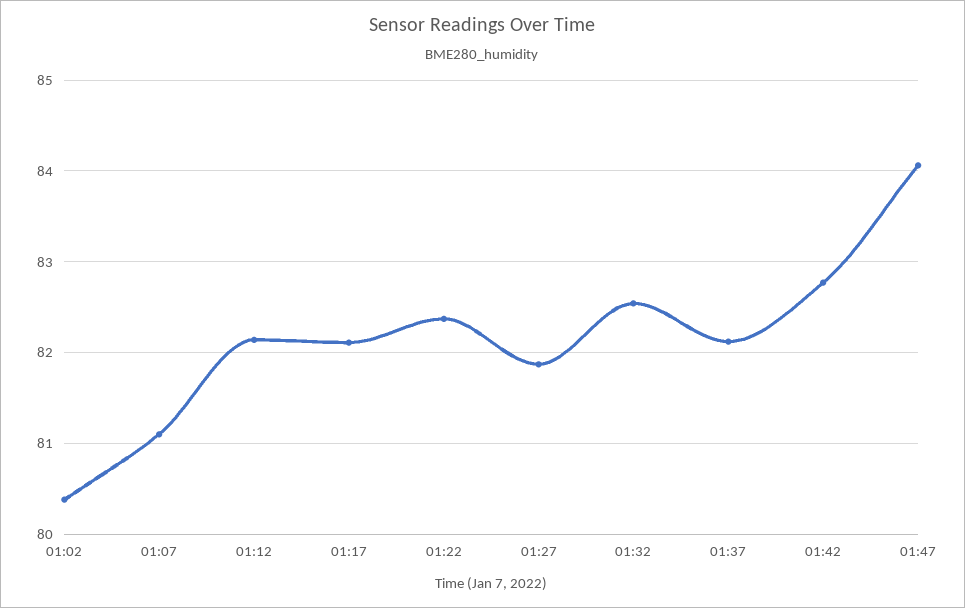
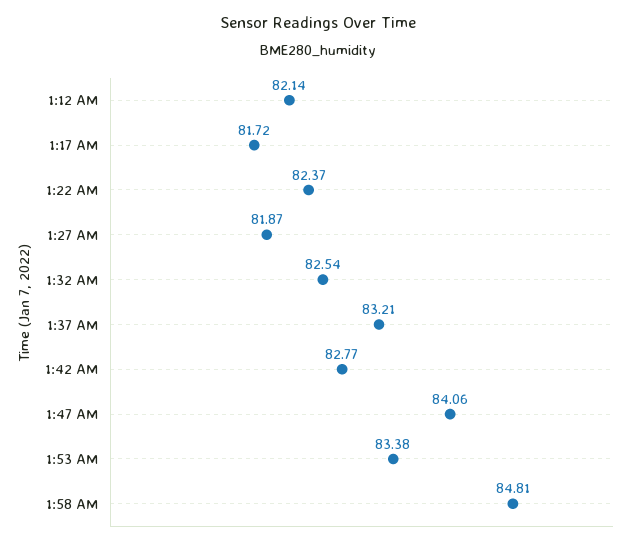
01:02: 80.4 -> none
01:07: 81.1 -> none
01:17: 82.1 -> 81.72
01:37: 82.1 -> 83.21
1:53 AM: none -> 83.38
1:58 AM: none -> 84.81

